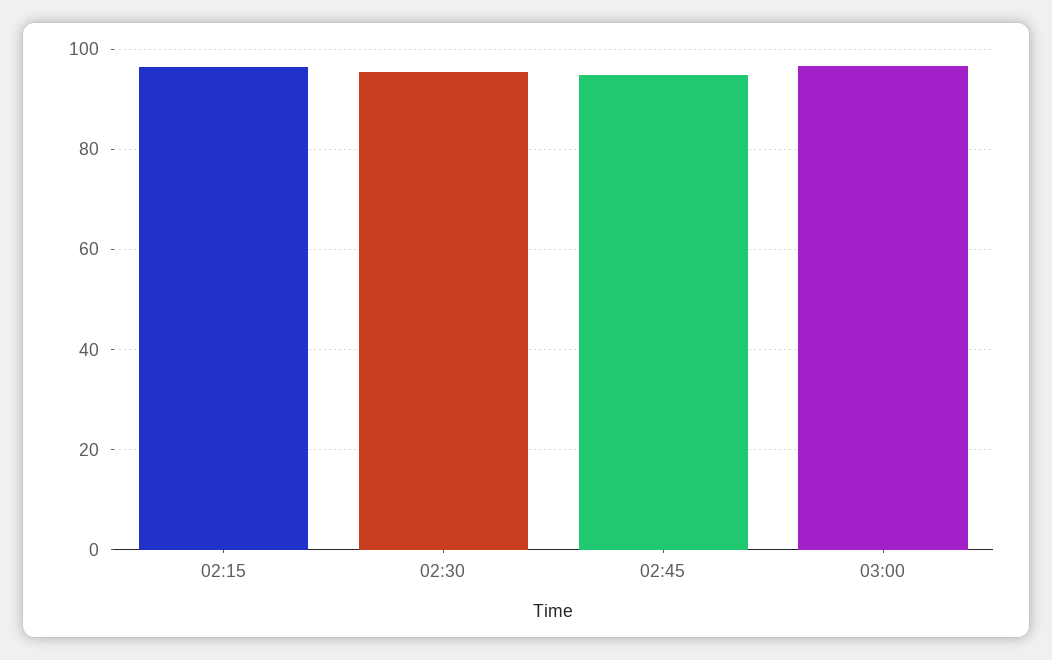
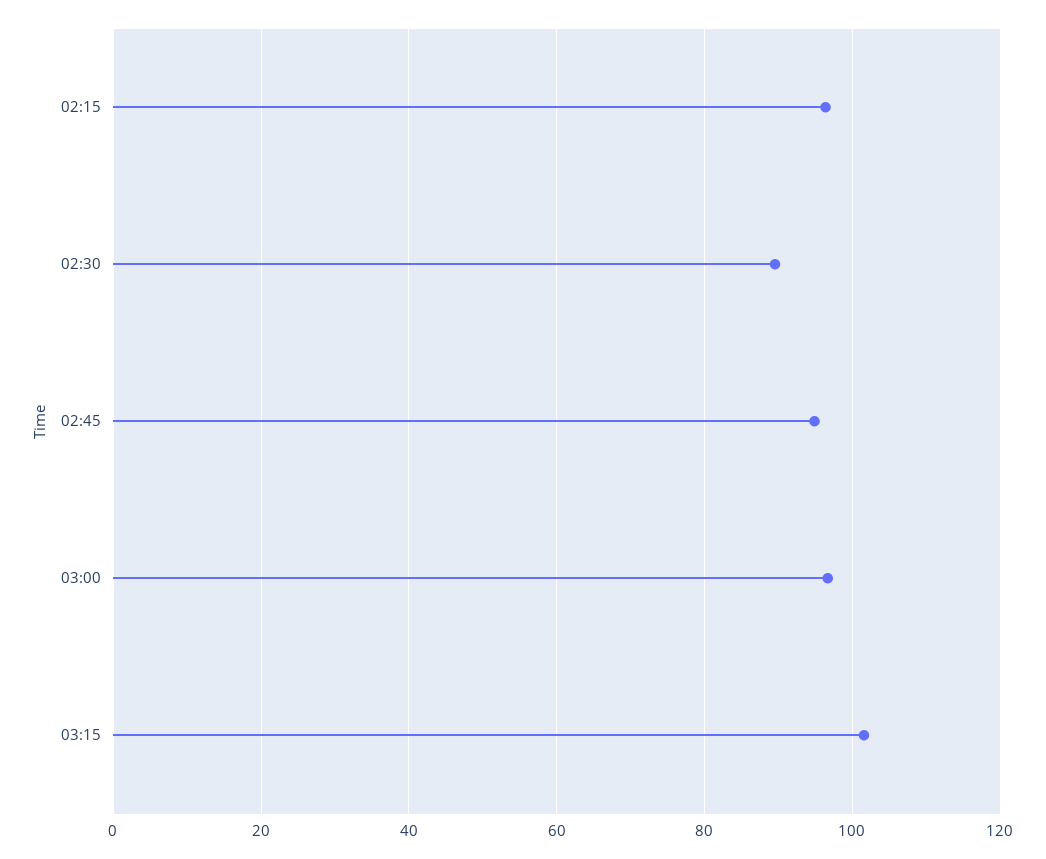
02:30: 96 -> 90
03:15: none -> 102

